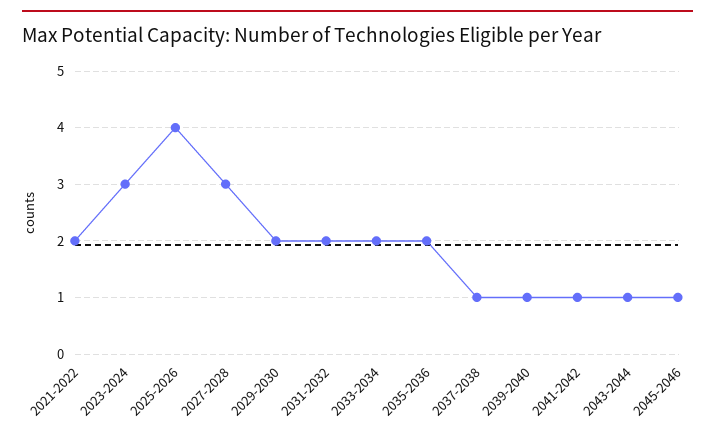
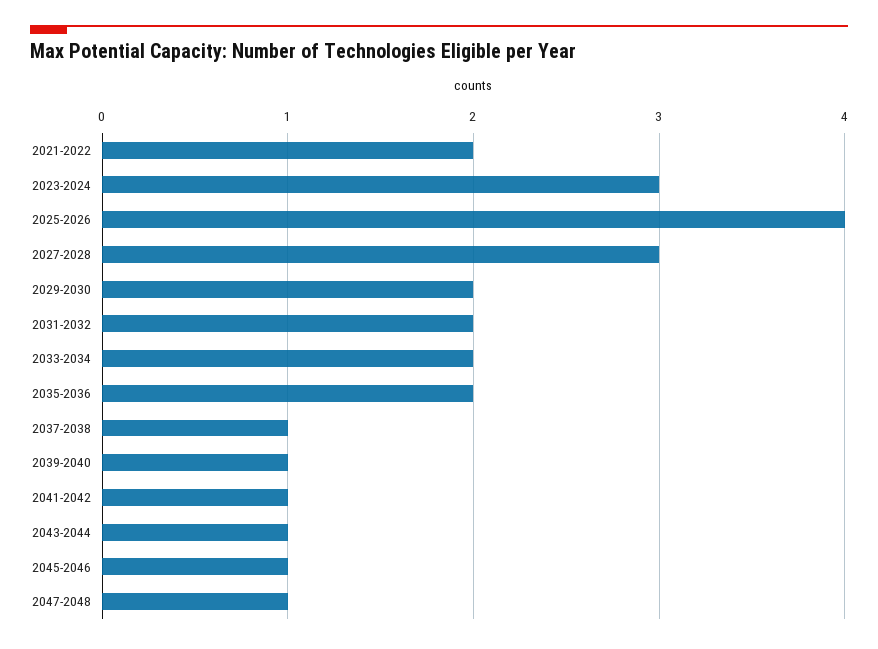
2047-2048: none -> 1

